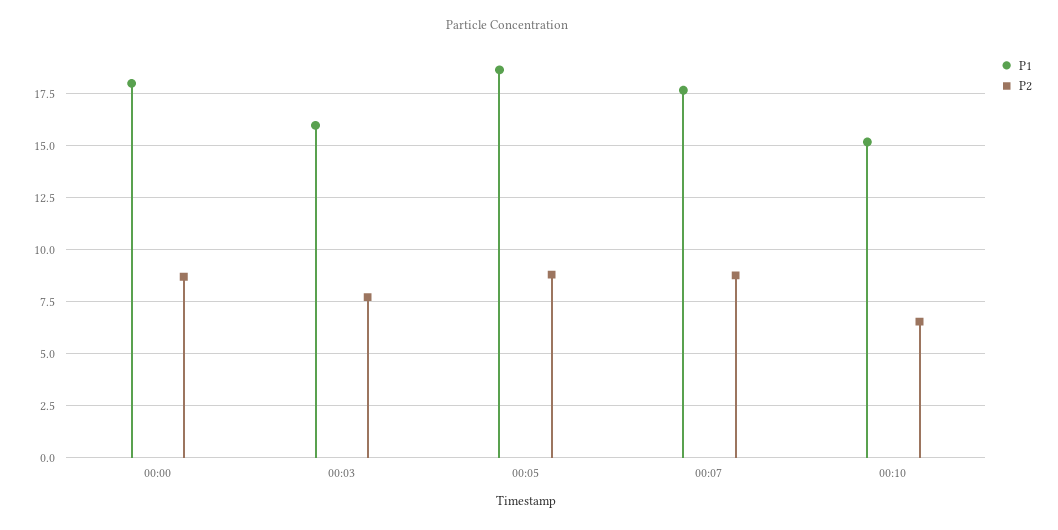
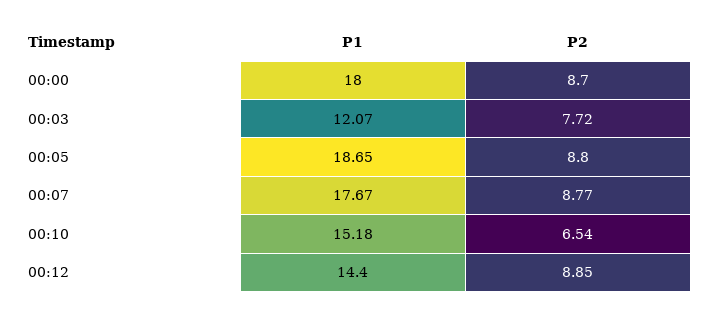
P1, 00:03: 16 -> 12.07
P1, 00:12: none -> 14.4
P2, 00:12: none -> 8.85

